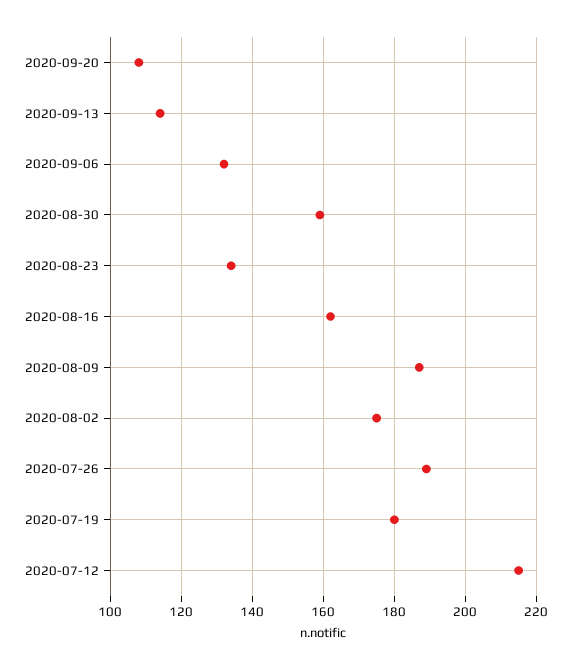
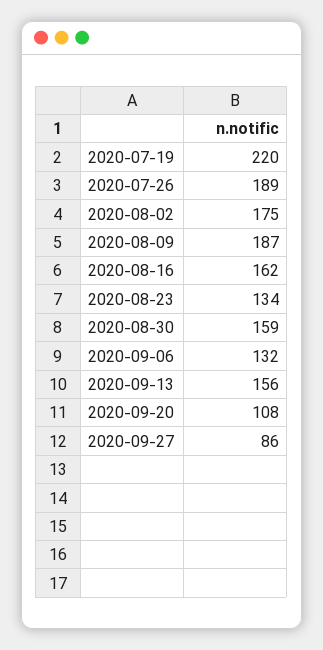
2020-09-13: 115 -> 156
2020-07-19: 180 -> 220
2020-07-12: 215 -> none
2020-09-27: none -> 86

